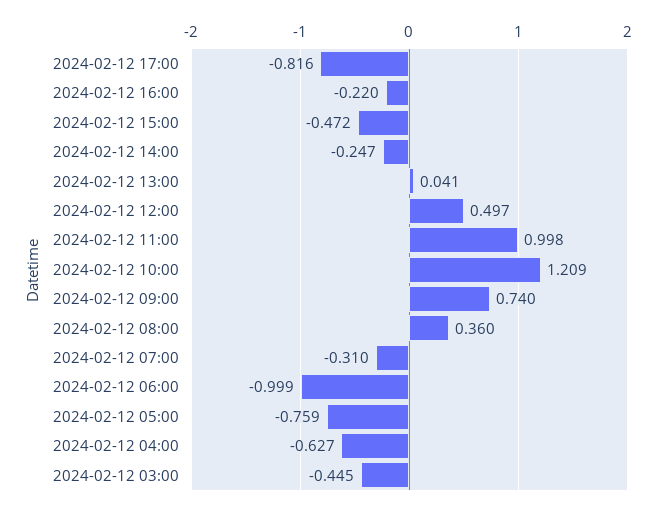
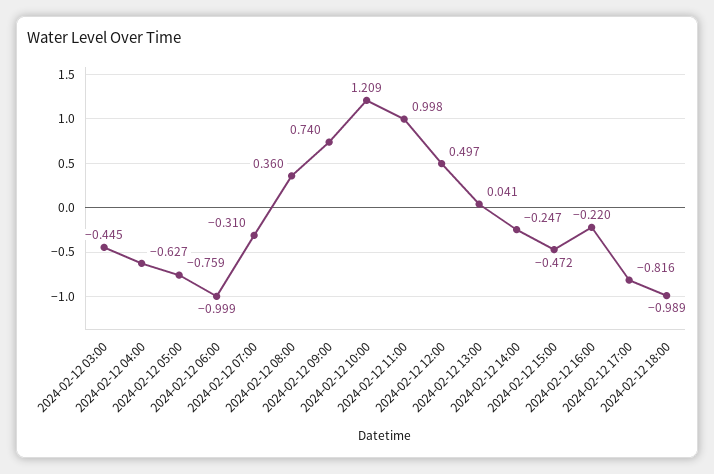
2024-02-12 18:00: none -> -0.989

